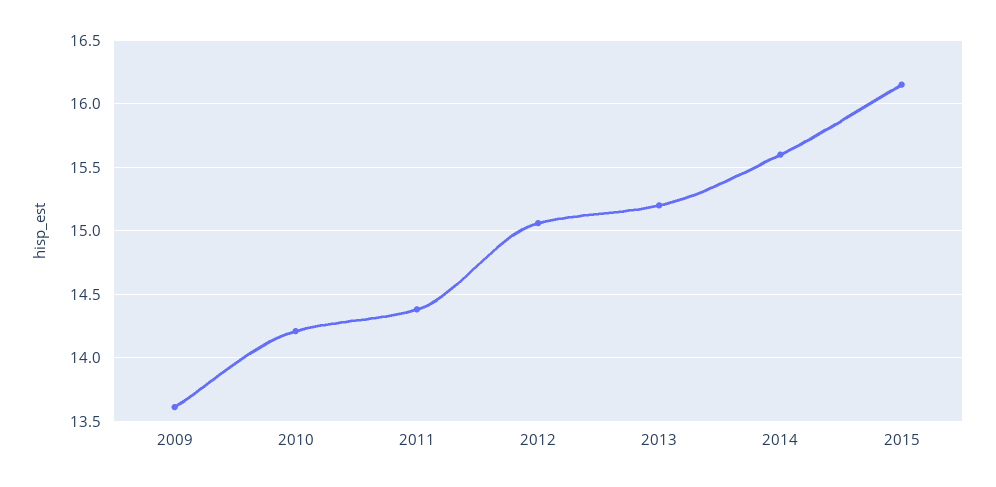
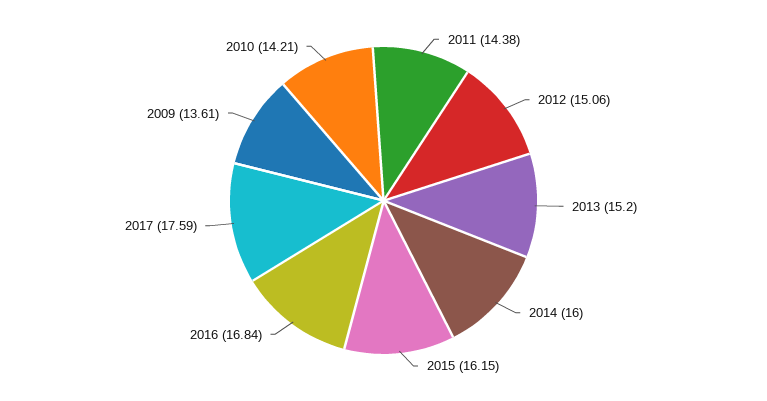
2014: 15.6 -> 16
2016: none -> 16.84
2017: none -> 17.59

